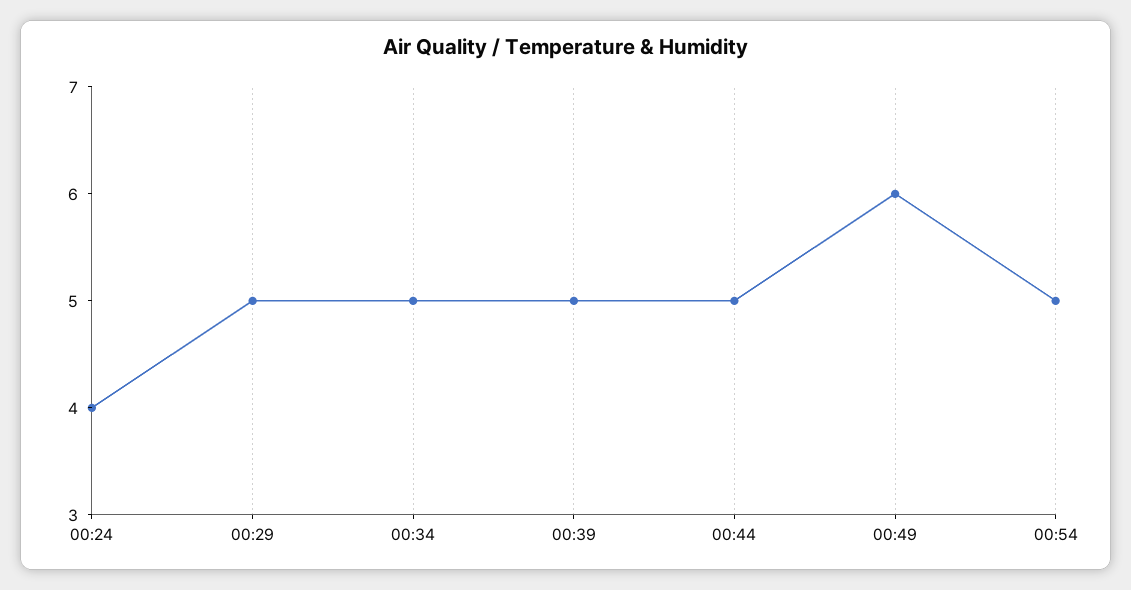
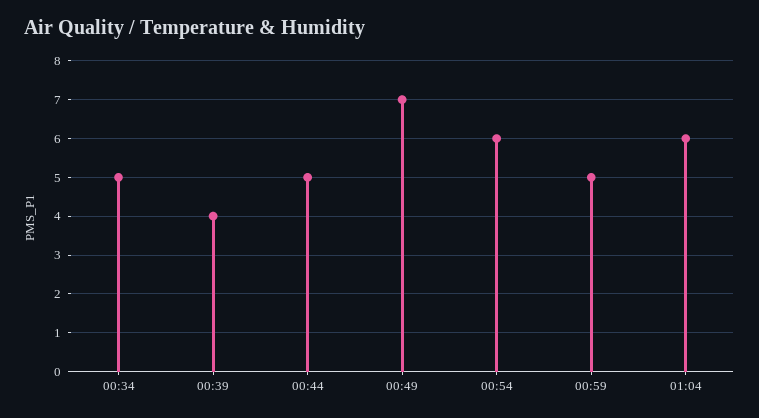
00:24: 4 -> none
00:29: 5 -> none
00:39: 5 -> 4
00:49: 6 -> 7
00:54: 5 -> 6
00:59: none -> 5
01:04: none -> 6

